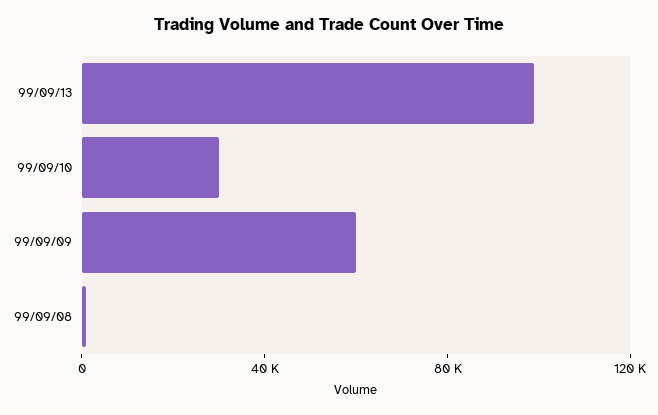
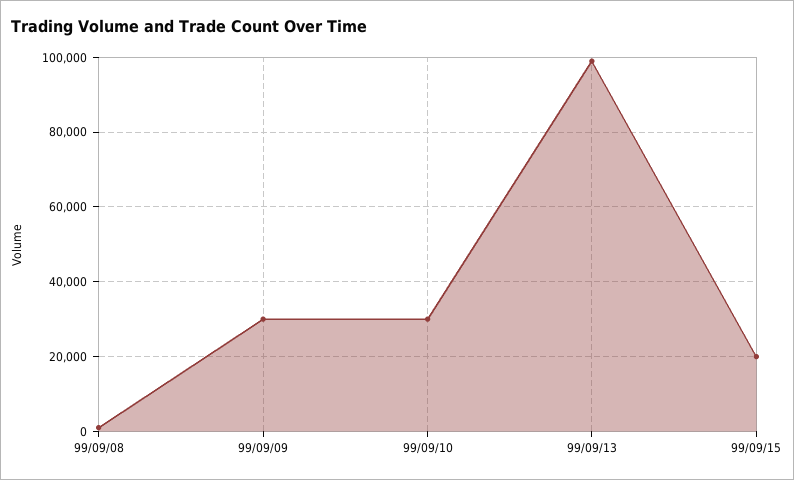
99/09/09: 60000 -> 30000
99/09/15: none -> 20000

